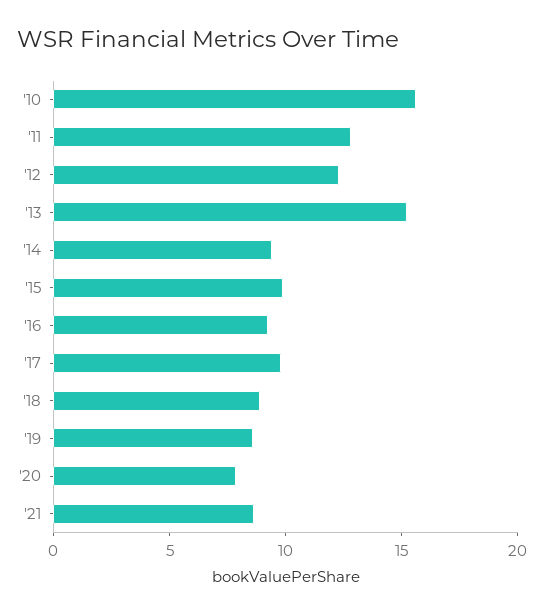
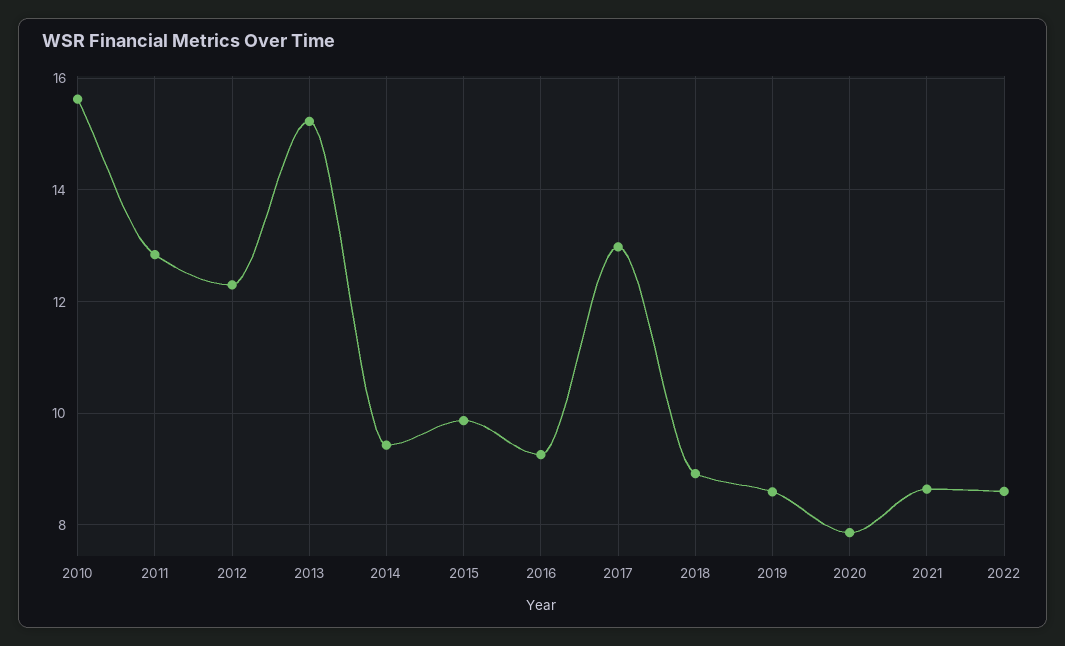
'17: 10 -> 13
2022: none -> 8.6

